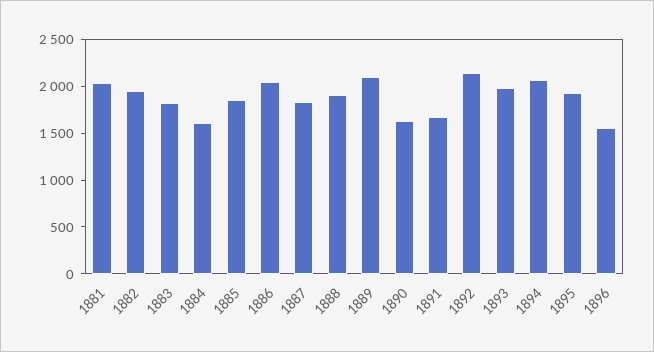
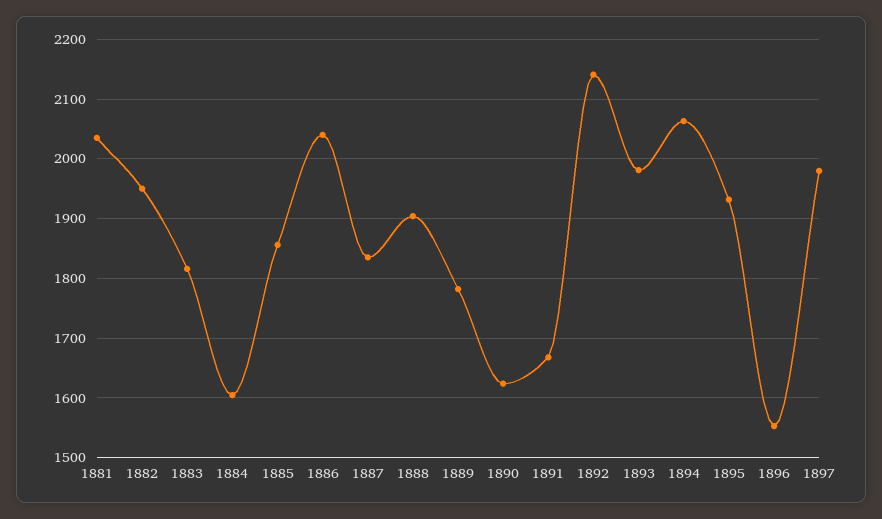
1889: 2100 -> 1780
1897: none -> 1980

